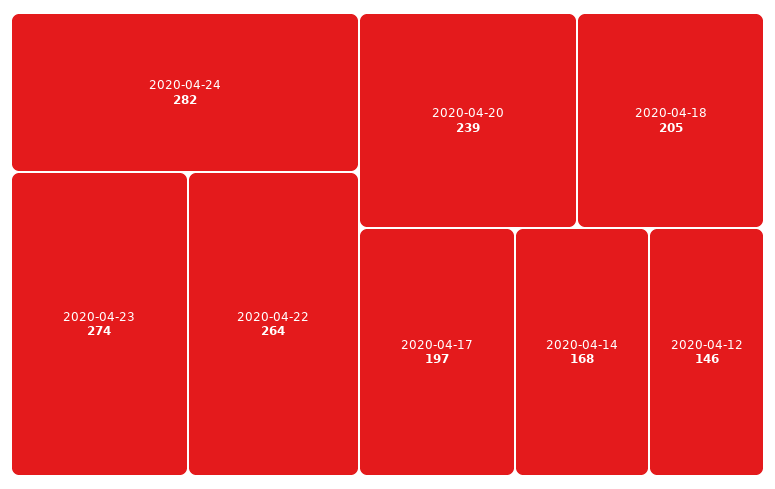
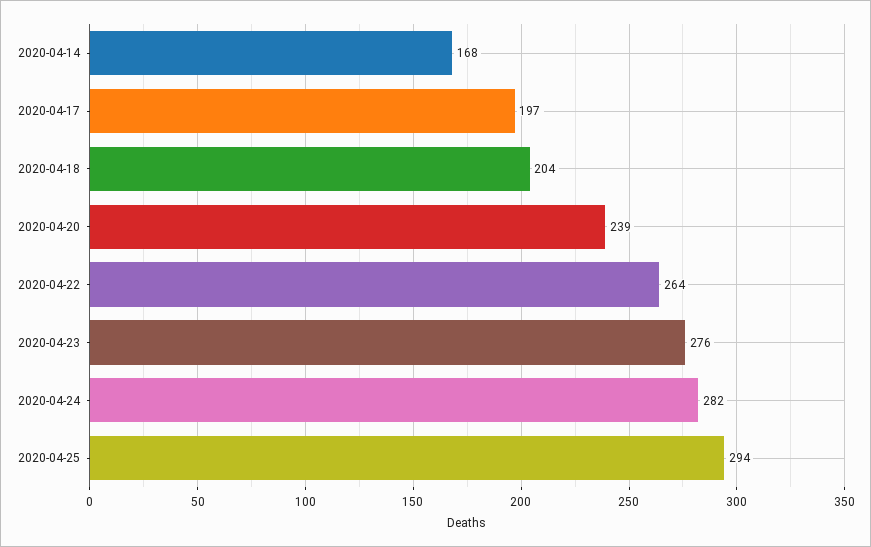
2020-04-23: 274 -> 276
2020-04-18: 205 -> 204
2020-04-12: 146 -> none
2020-04-25: none -> 294

